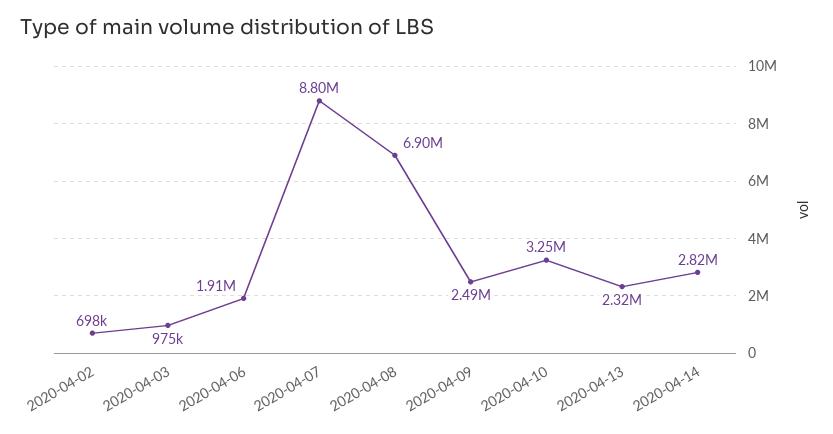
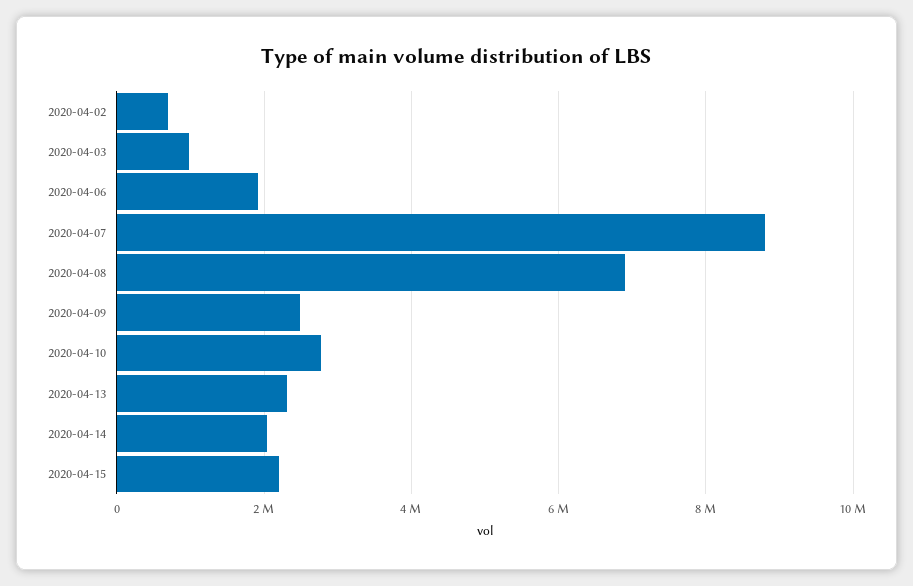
2020-04-10: 3250000 -> 2800000
2020-04-14: 2820000 -> 2000000
2020-04-15: none -> 2200000

